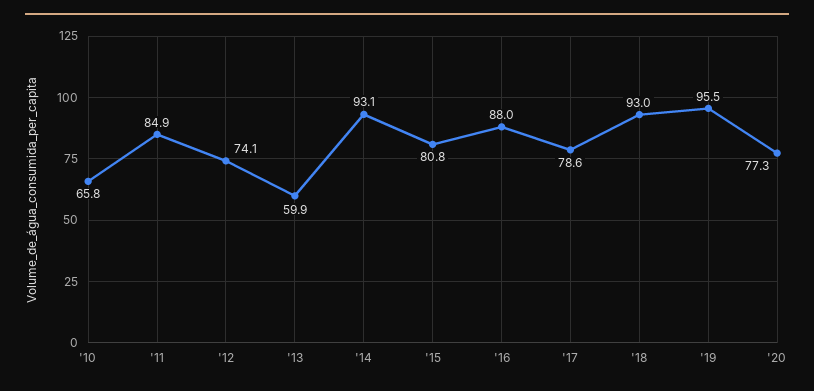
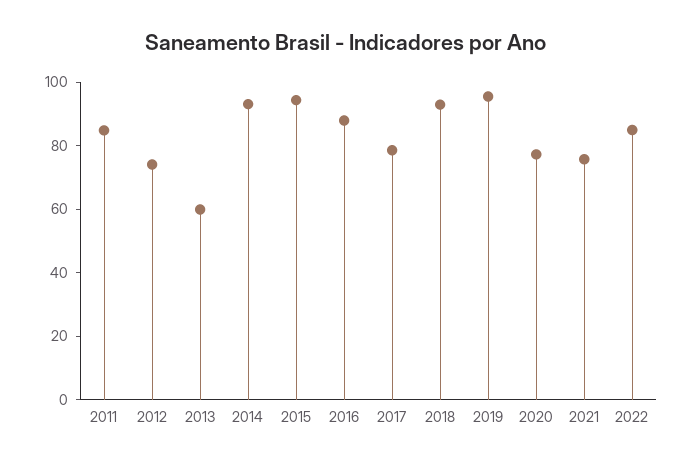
'10: 65.8 -> none
'15: 80.8 -> 95
2021: none -> 75
2022: none -> 85

